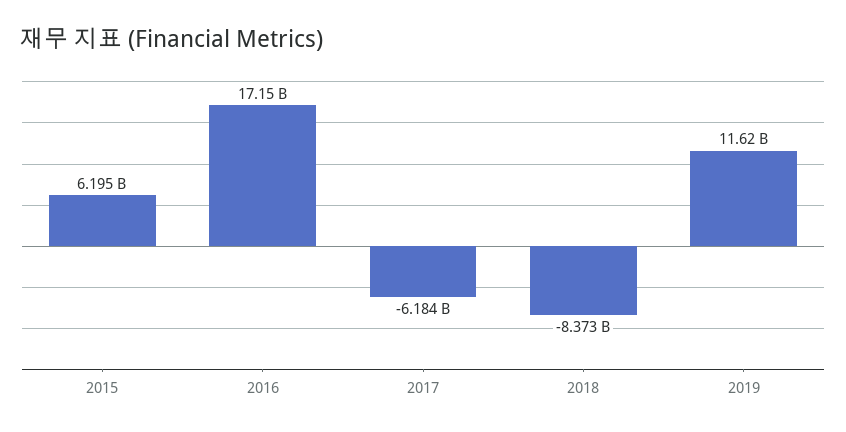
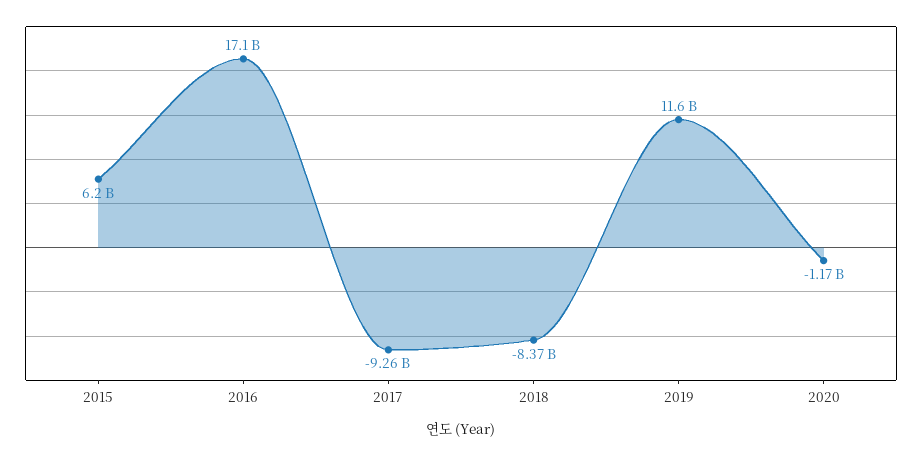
2017: -6184000000 -> -9260000000
2020: none -> -1170000000

